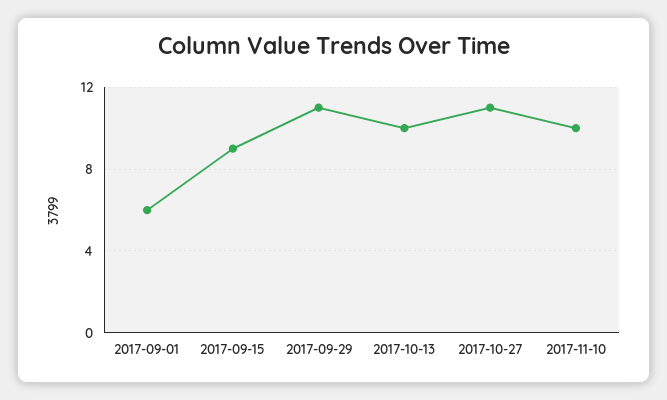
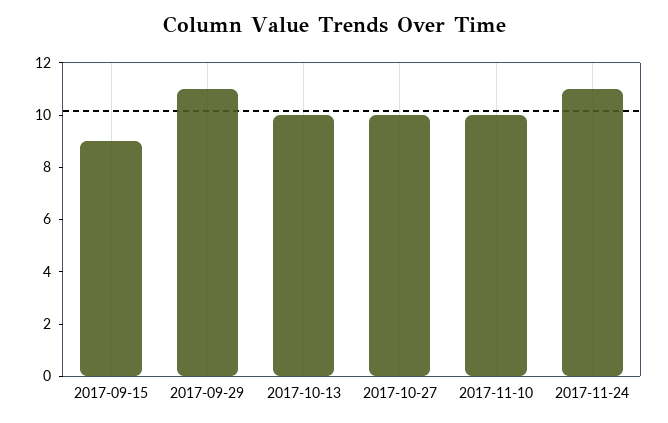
2017-09-01: 6 -> none
2017-10-27: 11 -> 10
2017-11-24: none -> 11

